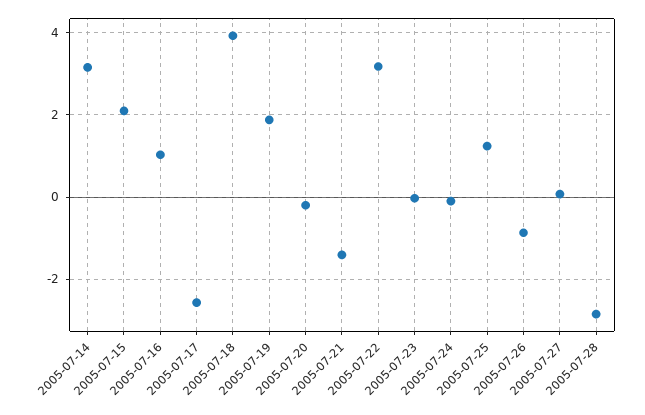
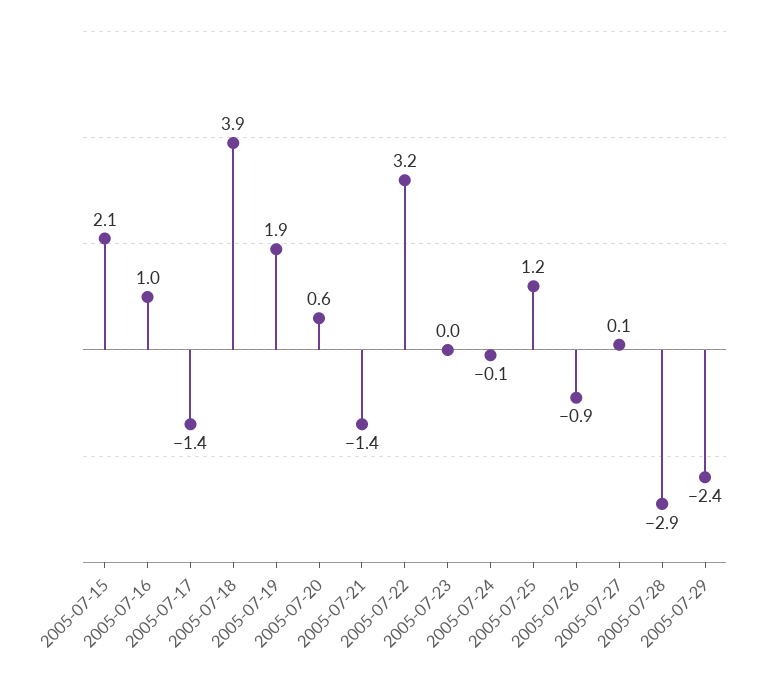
2005-07-14: 3.2 -> none
2005-07-17: -2.6 -> -1.4
2005-07-20: -0.2 -> 0.6
2005-07-29: none -> -2.4

